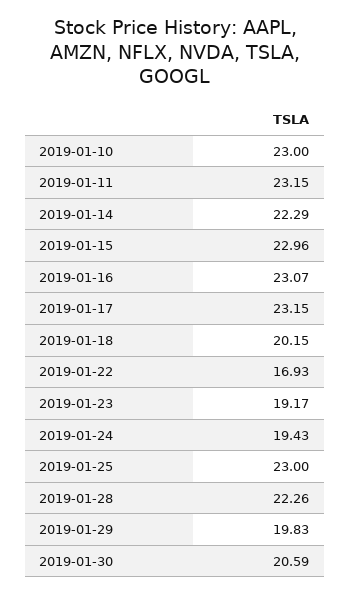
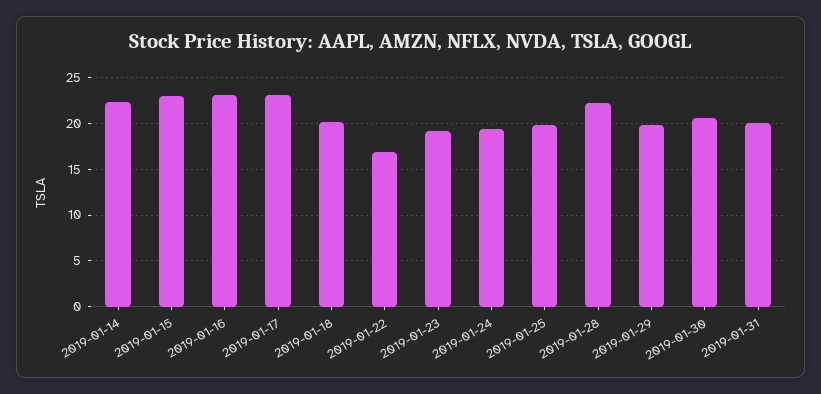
2019-01-10: 23 -> none
2019-01-11: 23.15 -> none
2019-01-25: 23 -> 20
2019-01-31: none -> 20

